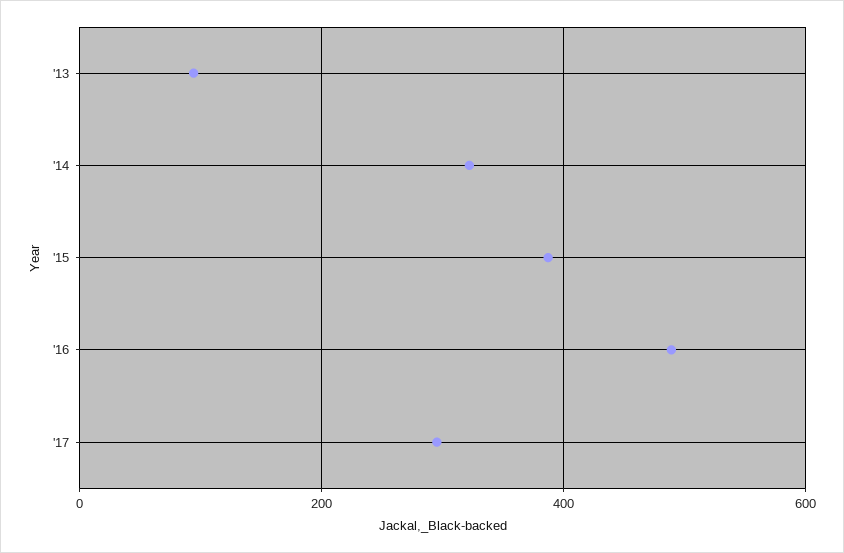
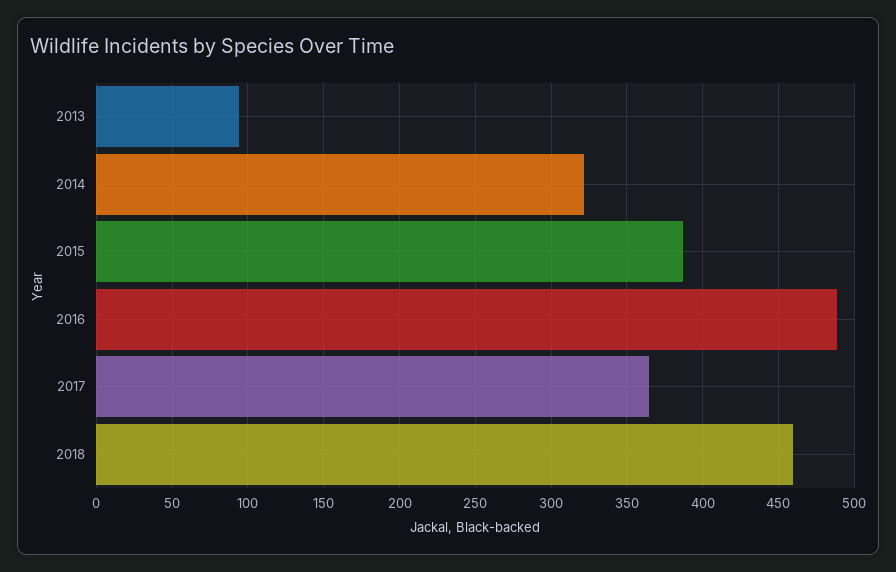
'17: 300 -> 365
2018: none -> 460

